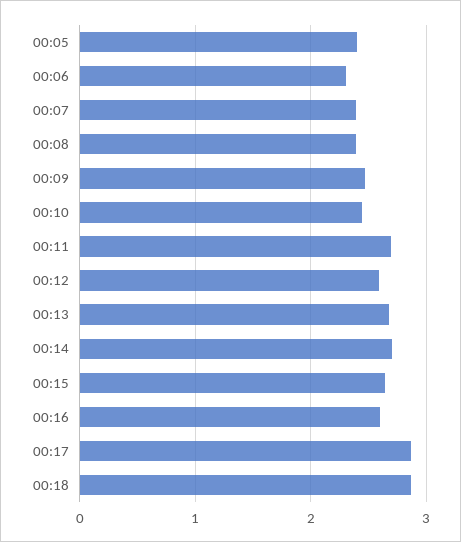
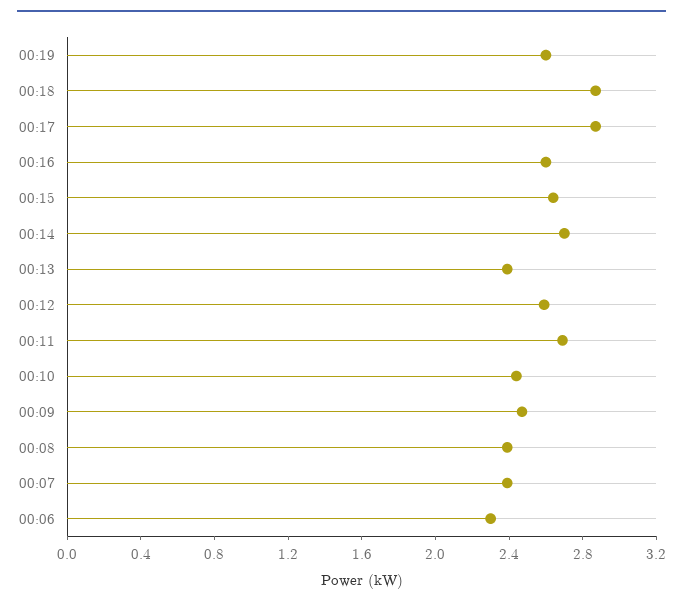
00:05: 2.4 -> none
00:13: 2.7 -> 2.4
00:19: none -> 2.6

